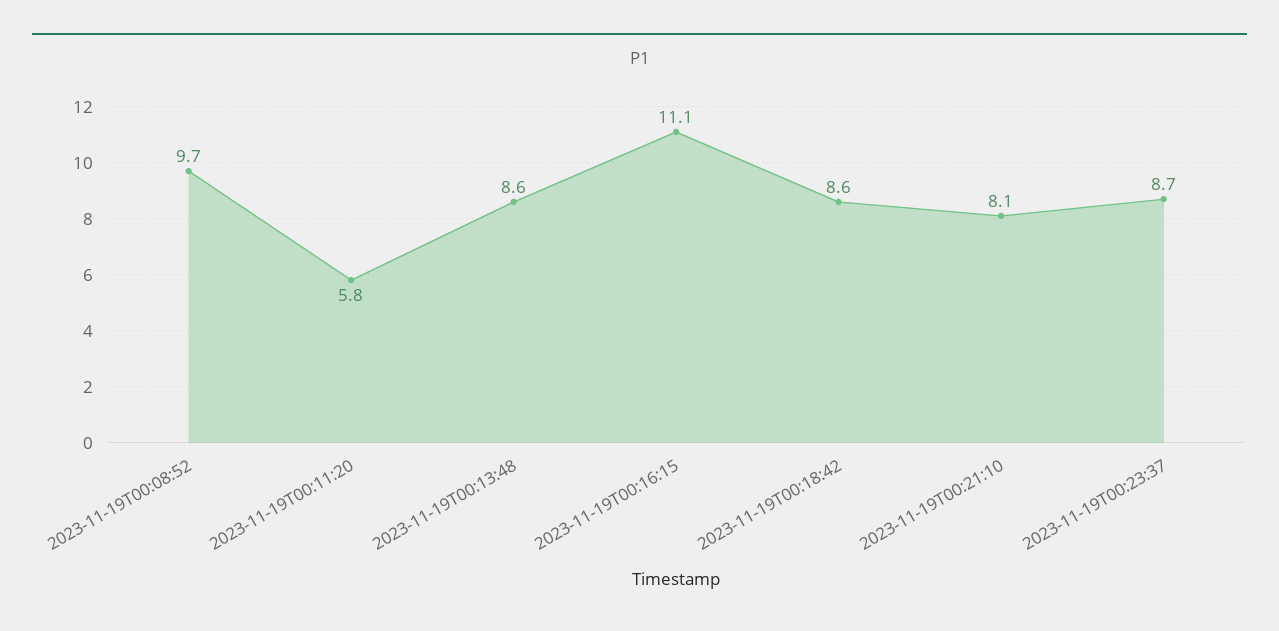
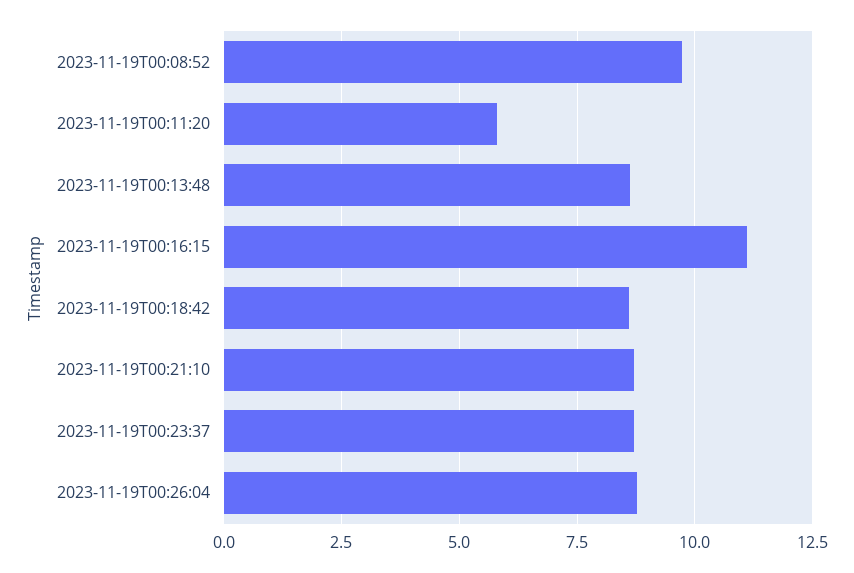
2023-11-19T00:21:10: 8.1 -> 8.75
2023-11-19T00:26:04: none -> 8.75

